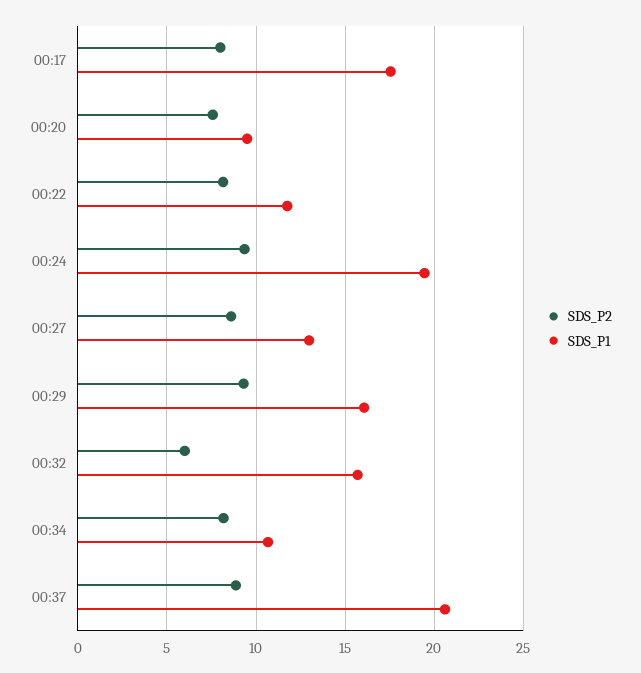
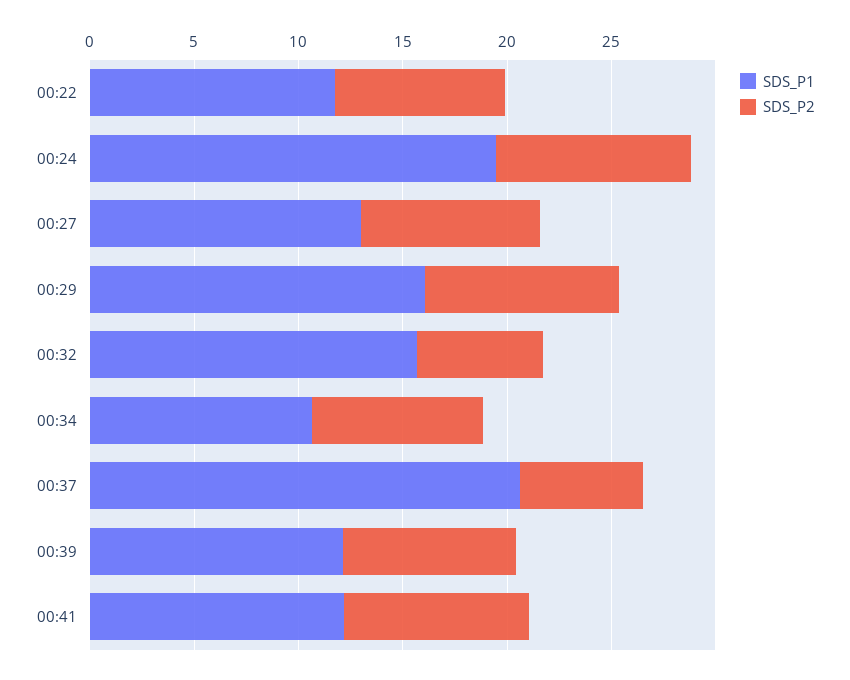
SDS_P2, 00:17: 8 -> none
SDS_P1, 00:17: 17.5 -> none
SDS_P2, 00:20: 7.5 -> none
SDS_P1, 00:20: 9.5 -> none
SDS_P2, 00:37: 9 -> 6
SDS_P1, 00:39: none -> 12
SDS_P2, 00:39: none -> 8
SDS_P1, 00:41: none -> 12
SDS_P2, 00:41: none -> 9

